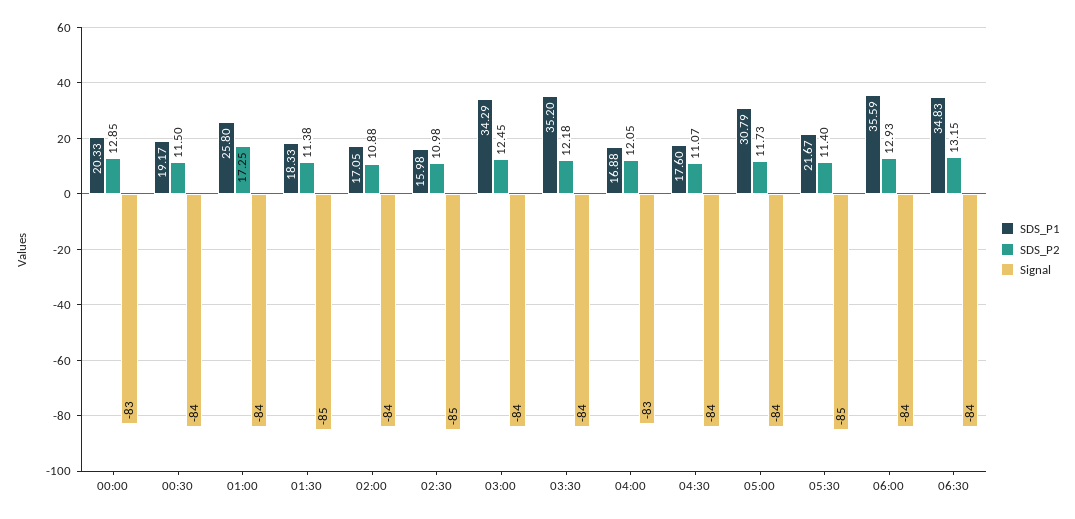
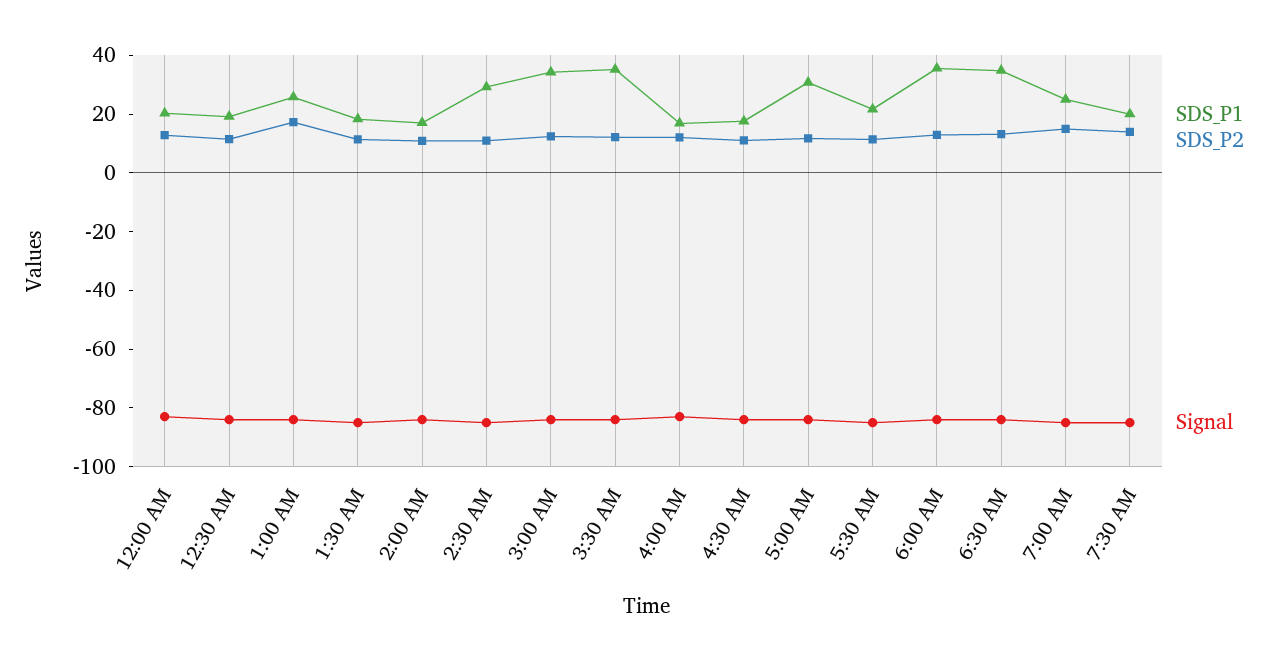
SDS_P1, 02:30: 15.98 -> 30
SDS_P1, 7:00 AM: none -> 25
SDS_P2, 7:00 AM: none -> 15
Signal, 7:00 AM: none -> -85
SDS_P1, 7:30 AM: none -> 20
SDS_P2, 7:30 AM: none -> 15
Signal, 7:30 AM: none -> -85

